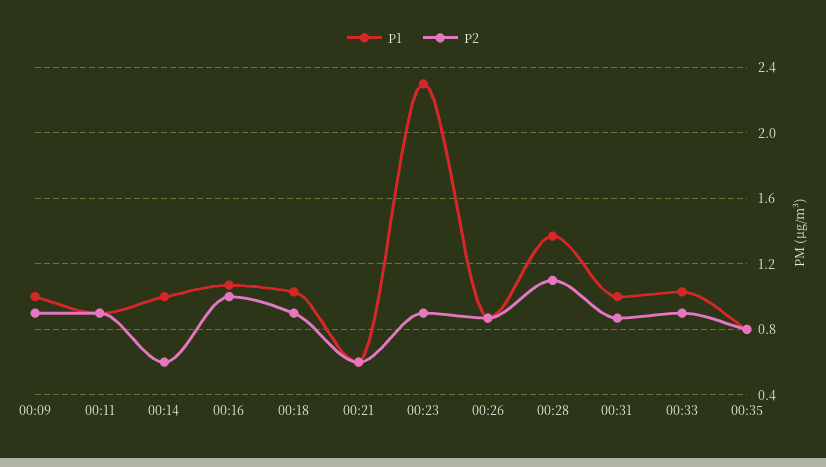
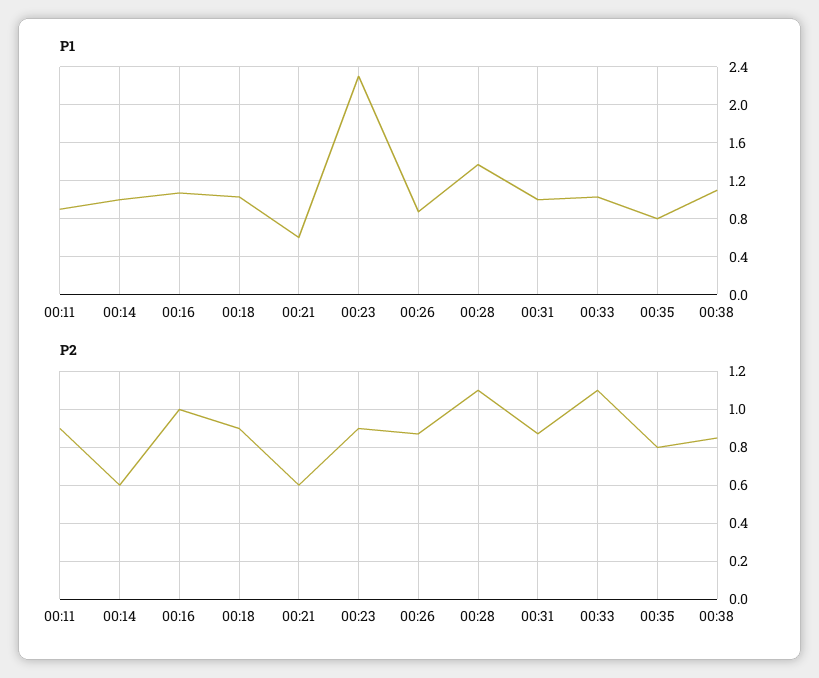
P1, 00:09: 1 -> none
P2, 00:09: 0.9 -> none
P2, 00:33: 0.9 -> 1.1
P1, 00:38: none -> 1.1
P2, 00:38: none -> 0.85

